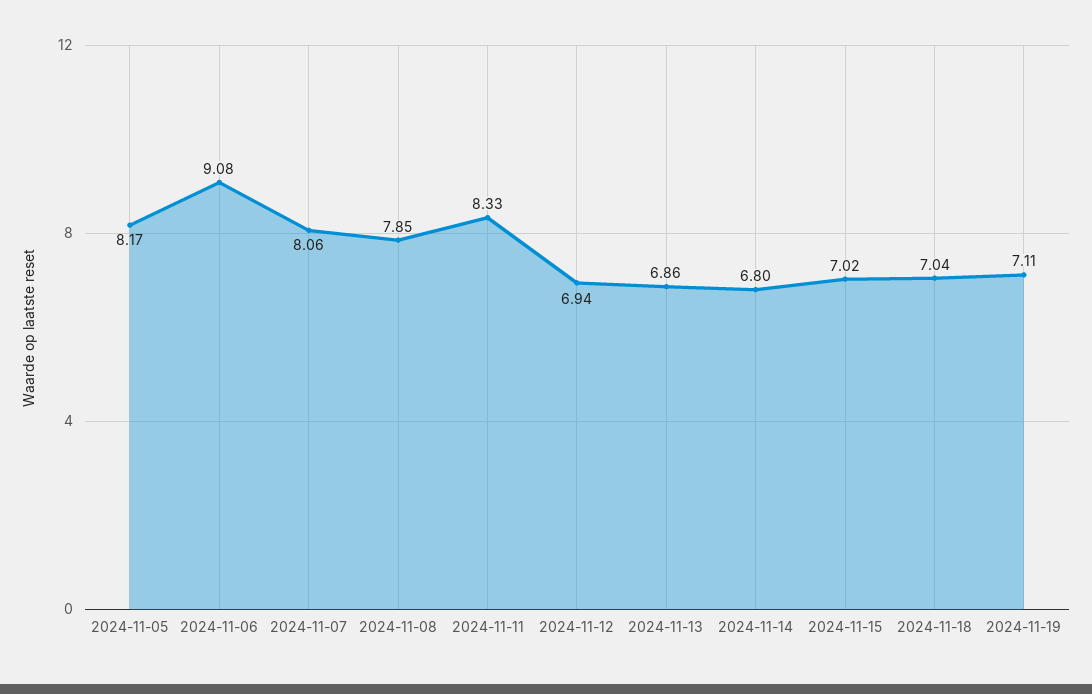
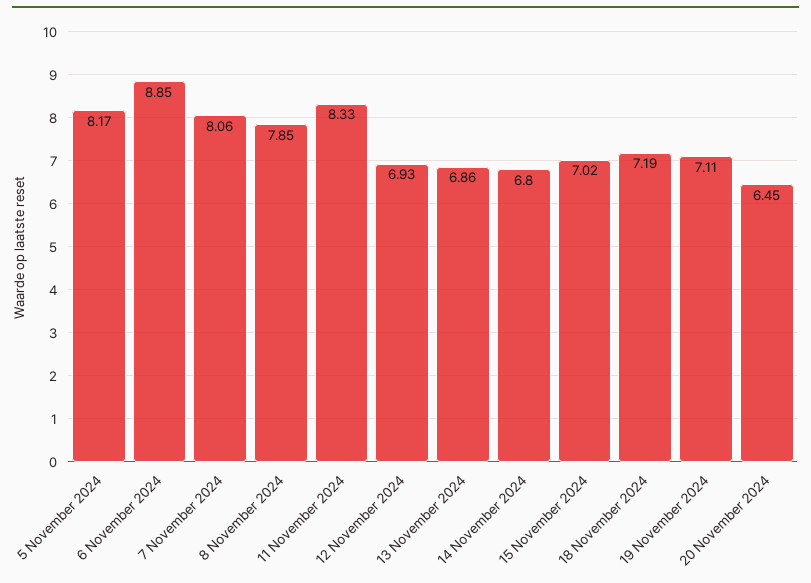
2024-11-06: 9.08 -> 8.85
2024-11-12: 6.94 -> 6.93
2024-11-18: 7.04 -> 7.19
20 November 2024: none -> 6.45

